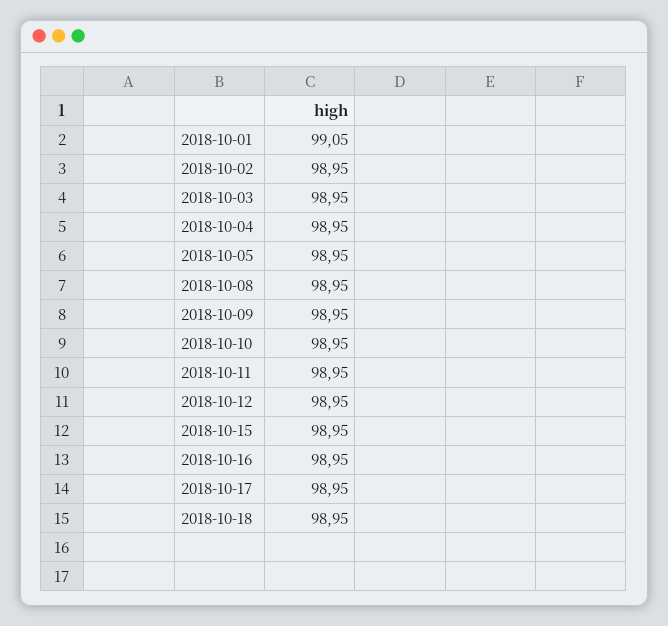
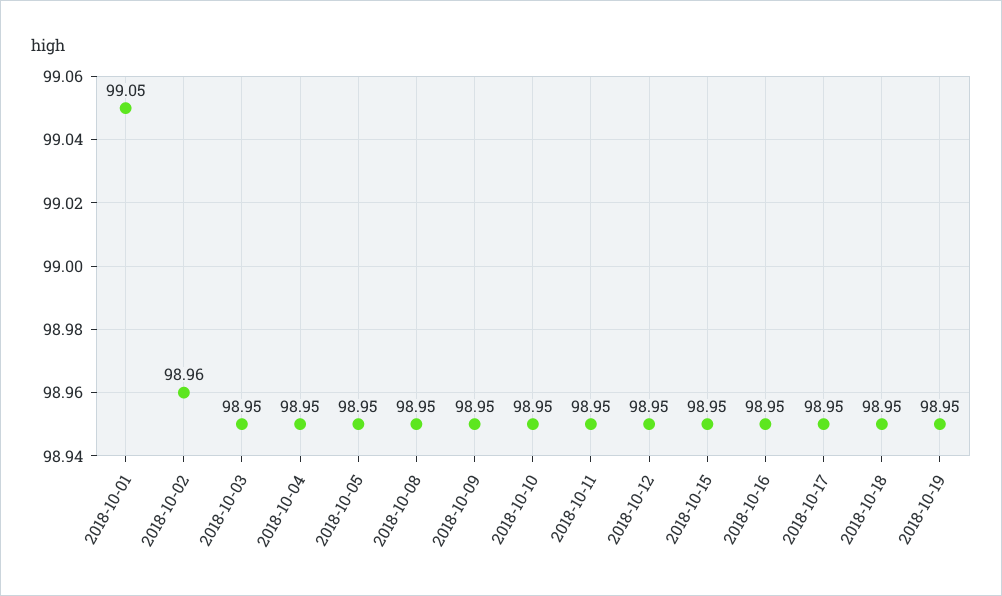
2018-10-02: 98.95 -> 98.96
2018-10-19: none -> 98.95

